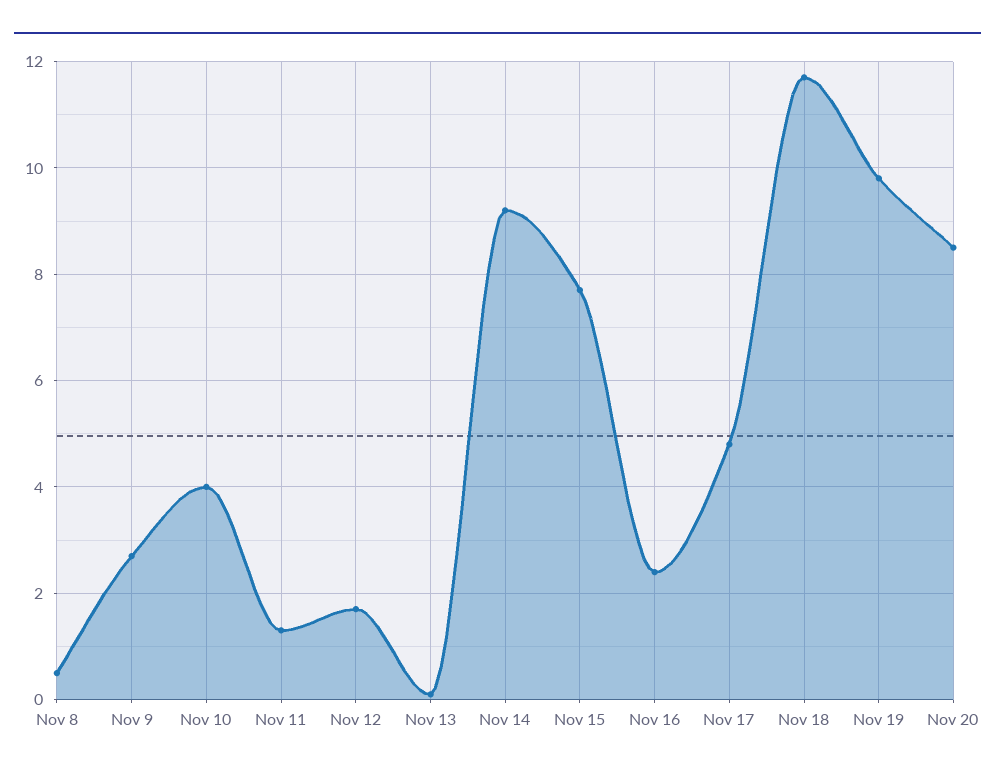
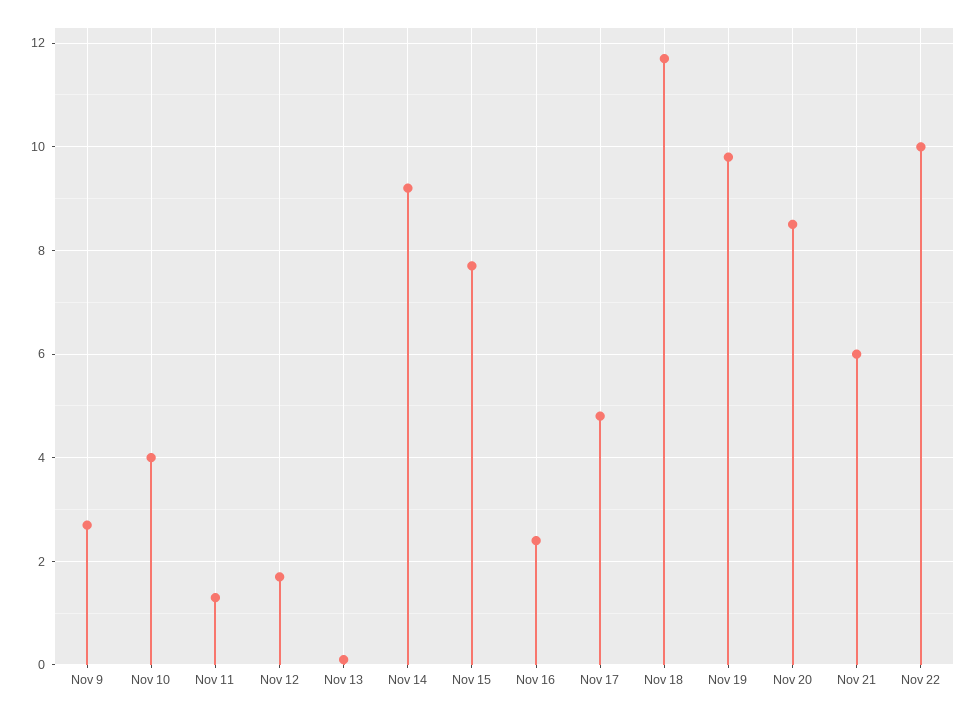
Nov 8: 0.5 -> none
Nov 21: none -> 6
Nov 22: none -> 10

